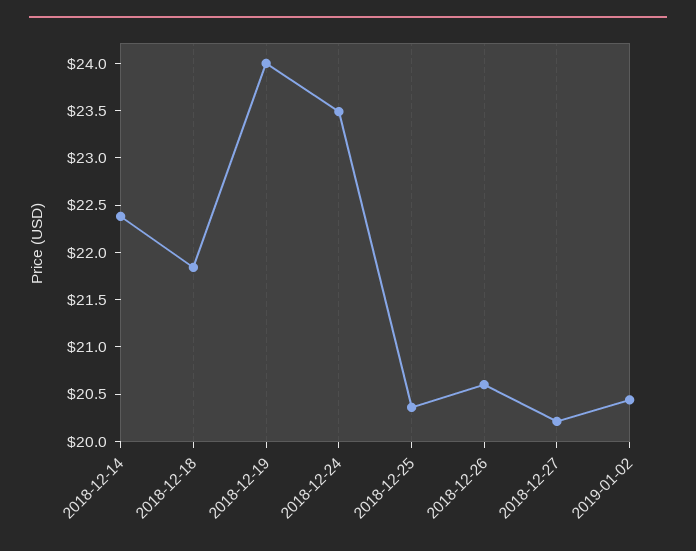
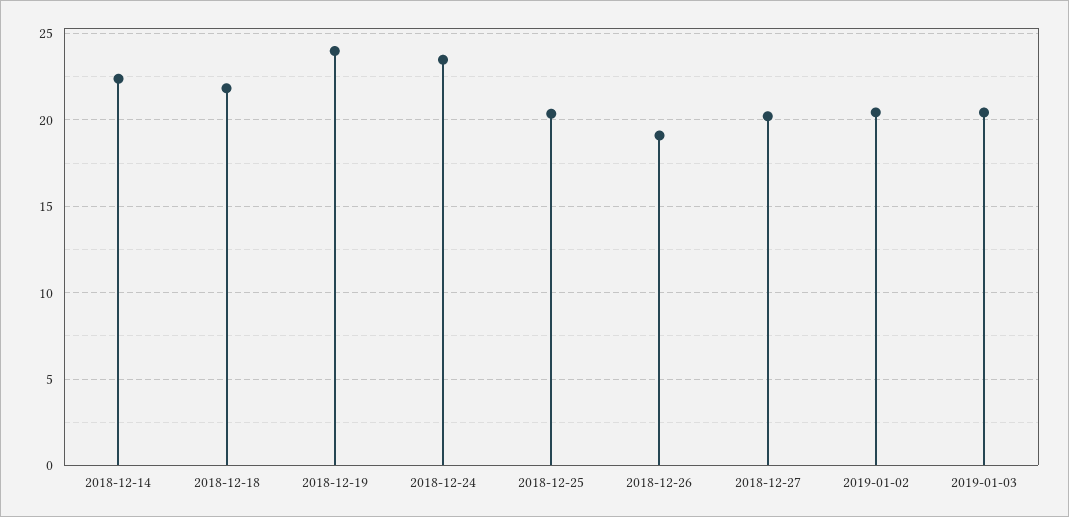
2018-12-26: 20.6 -> 19
2019-01-03: none -> 20.5

